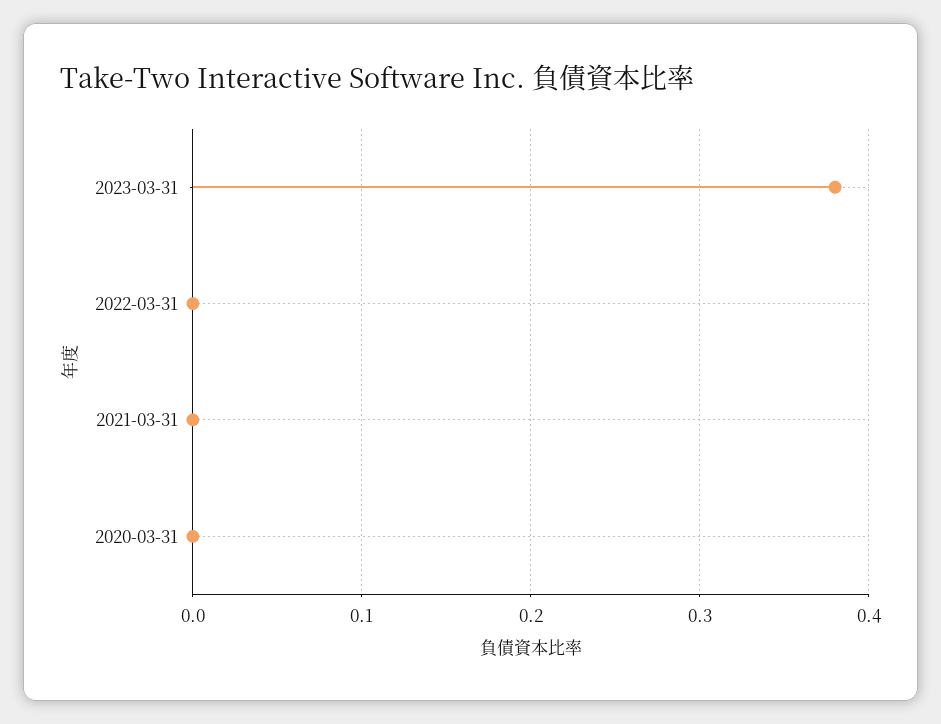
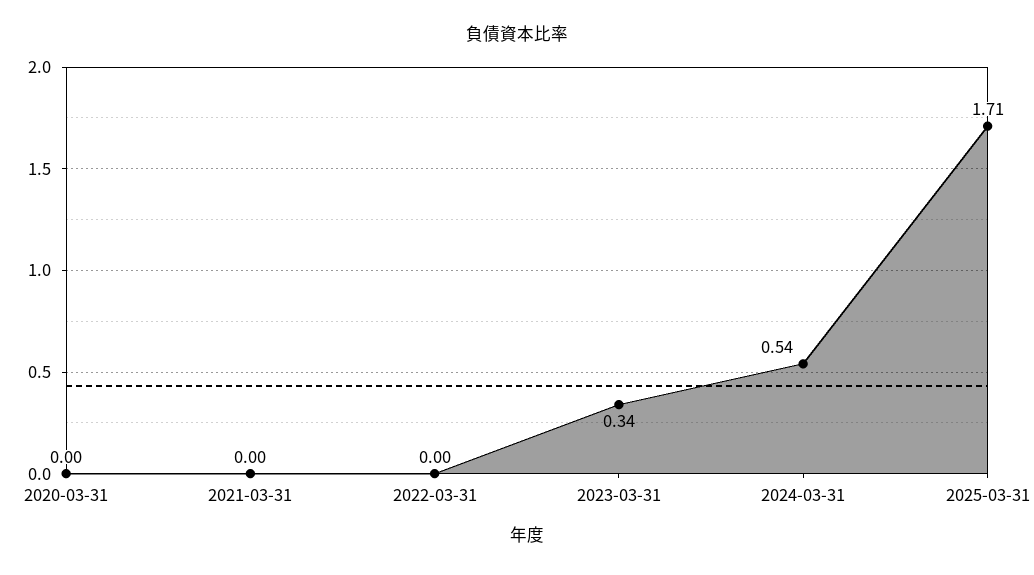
2023-03-31: 0.38 -> 0.34
2024-03-31: none -> 0.54
2025-03-31: none -> 1.71

